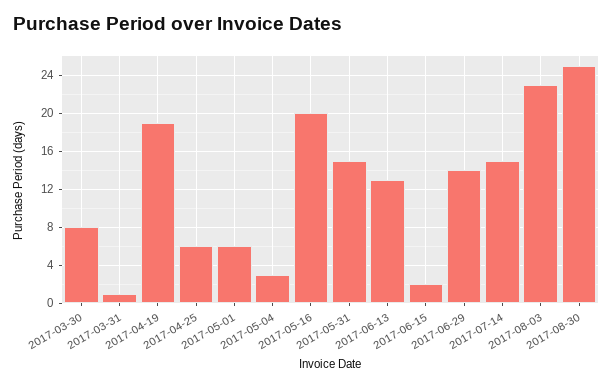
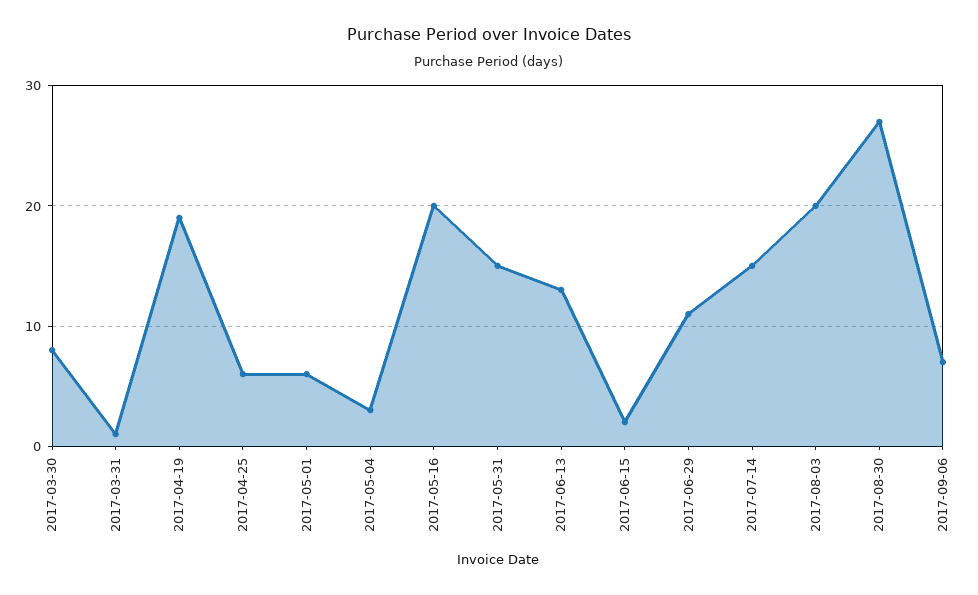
2017-06-29: 14 -> 11
2017-08-03: 23 -> 20
2017-08-30: 25 -> 27
2017-09-06: none -> 7

